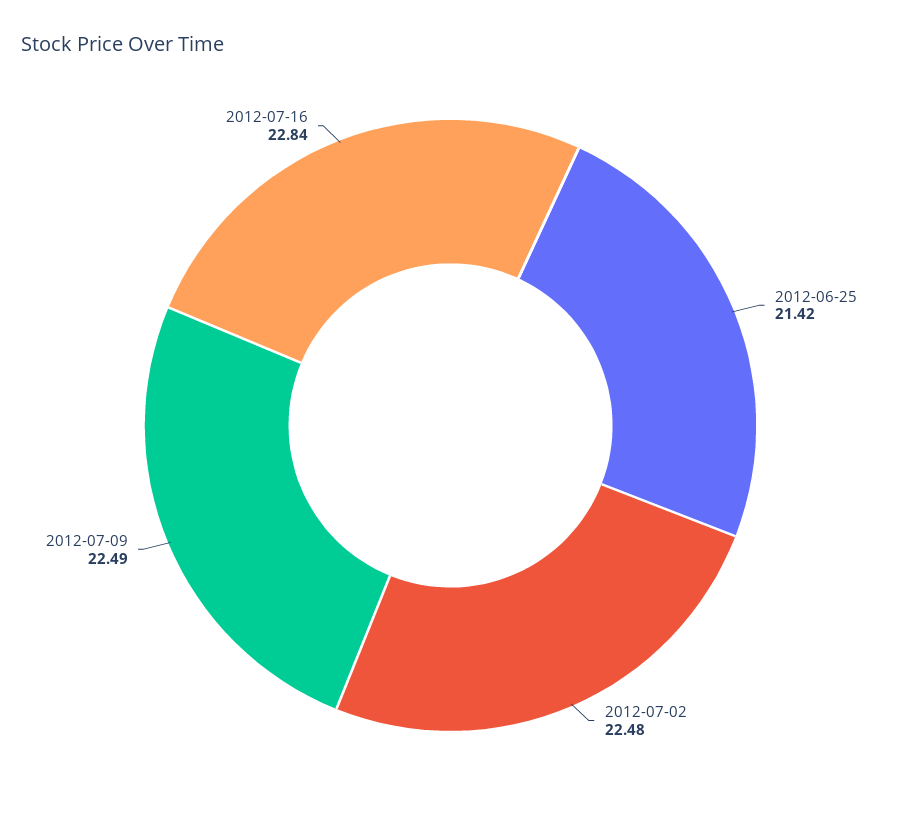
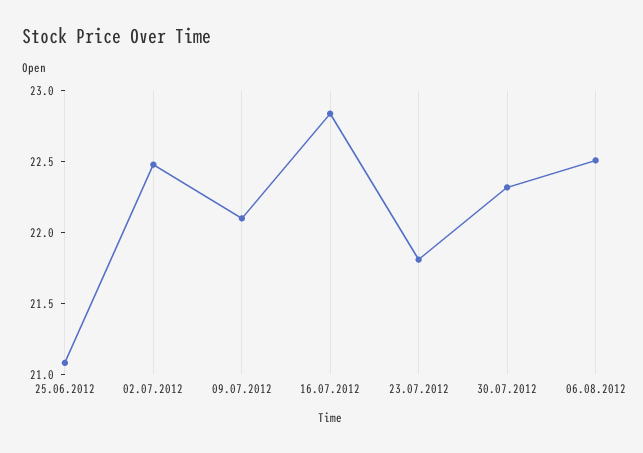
2012-06-25: 21.42 -> 21.1
2012-07-09: 22.49 -> 22.1
23.07.2012: none -> 21.8
30.07.2012: none -> 22.3
06.08.2012: none -> 22.5

